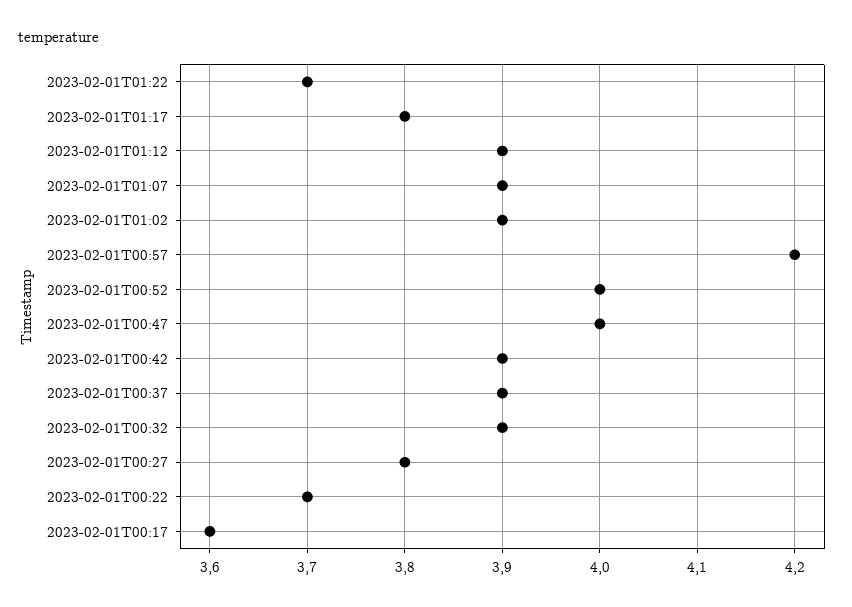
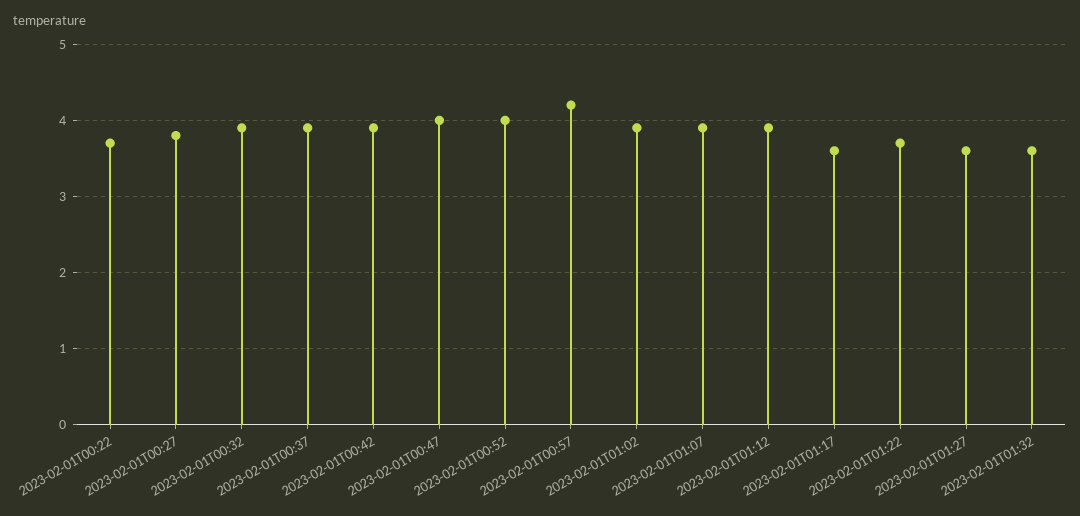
2023-02-01T01:17: 3.8 -> 3.6
2023-02-01T00:17: 3.6 -> none
2023-02-01T01:27: none -> 3.6
2023-02-01T01:32: none -> 3.6

